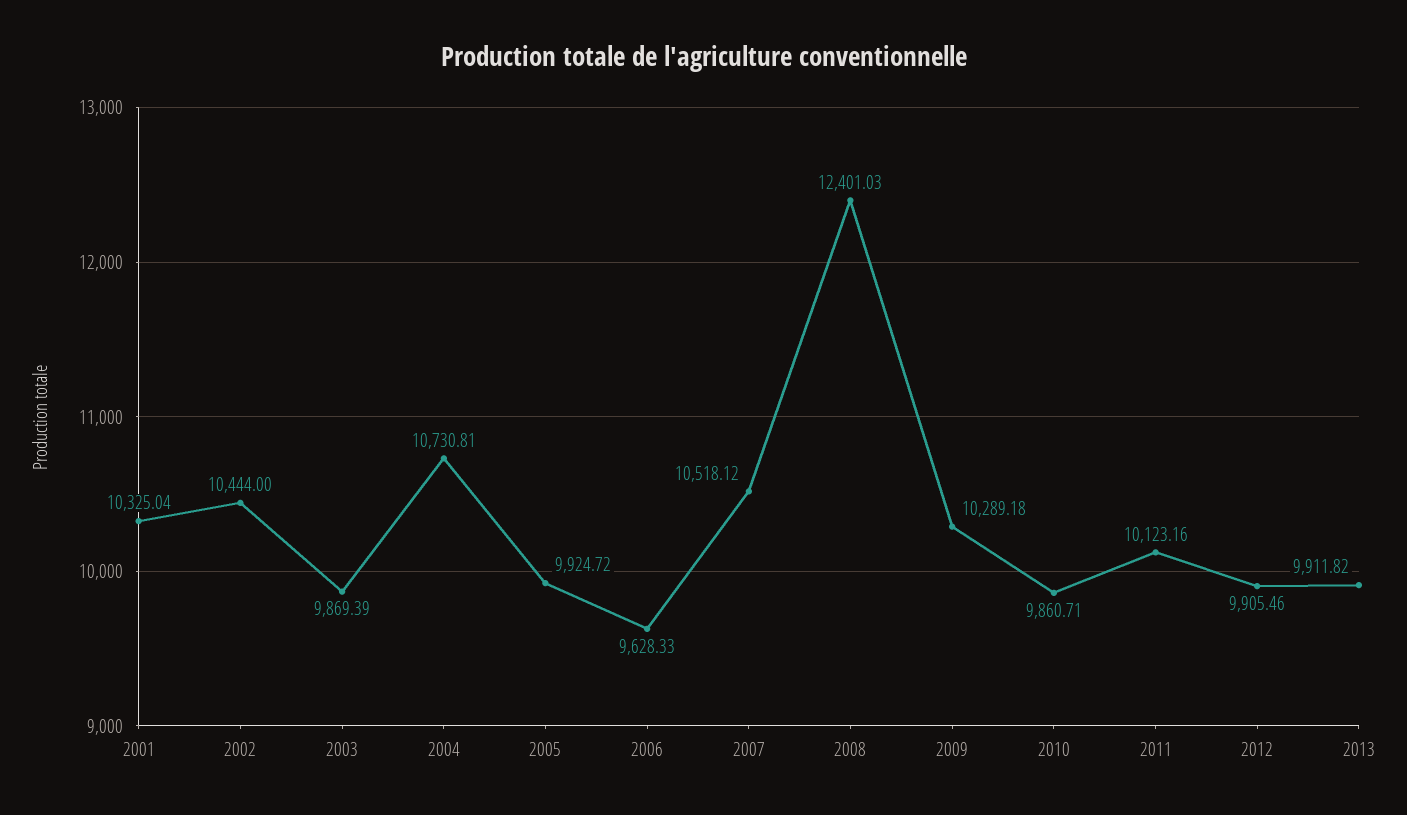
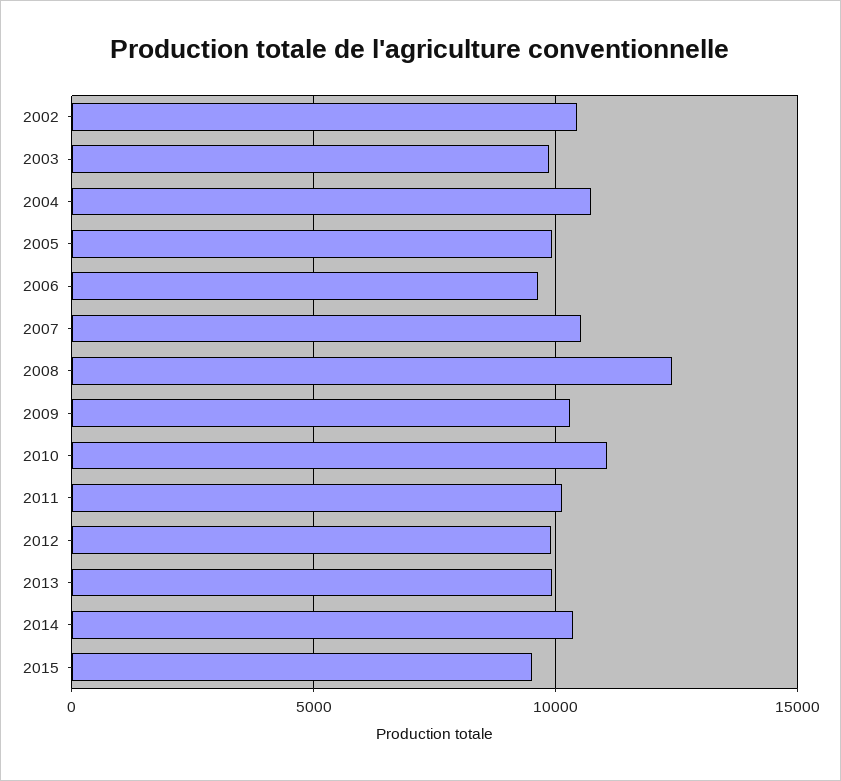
2001: 10325.04 -> none
2010: 9860.71 -> 11000
2014: none -> 10500
2015: none -> 9500

